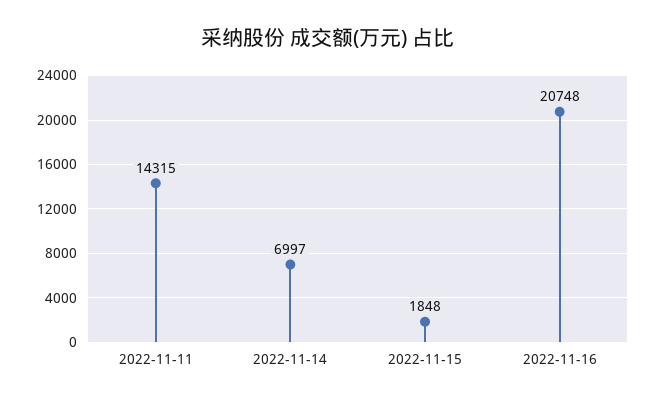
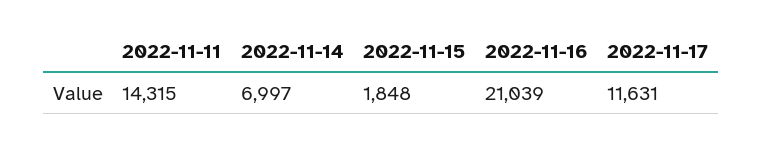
2022-11-16: 20748 -> 21039
2022-11-17: none -> 11631

